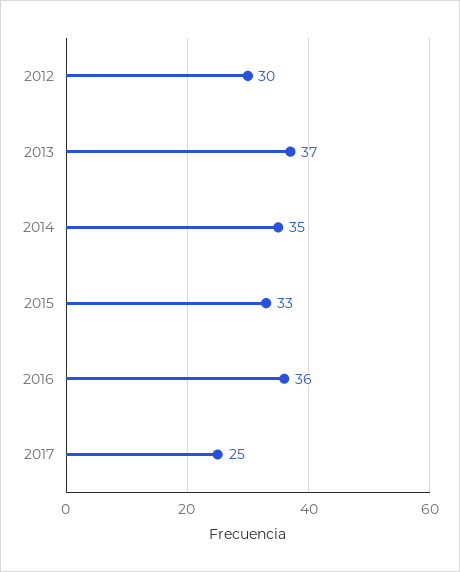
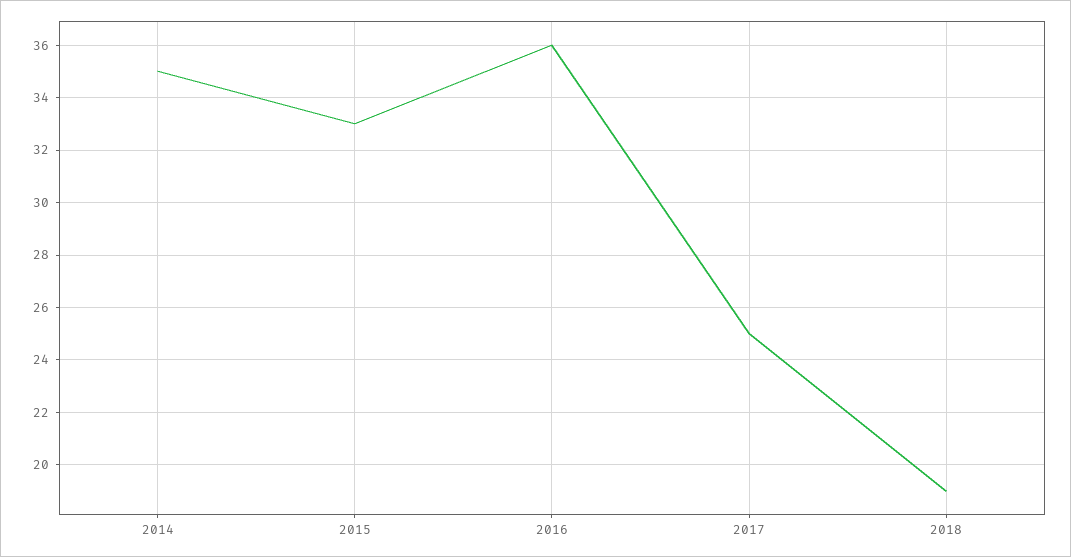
2012: 30 -> none
2013: 37 -> none
2018: none -> 19

